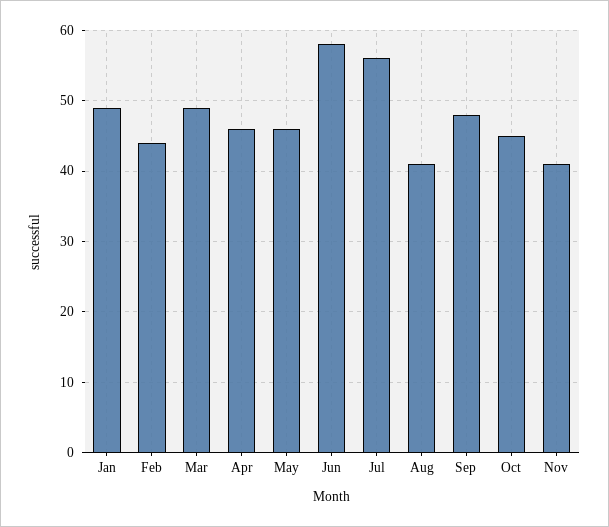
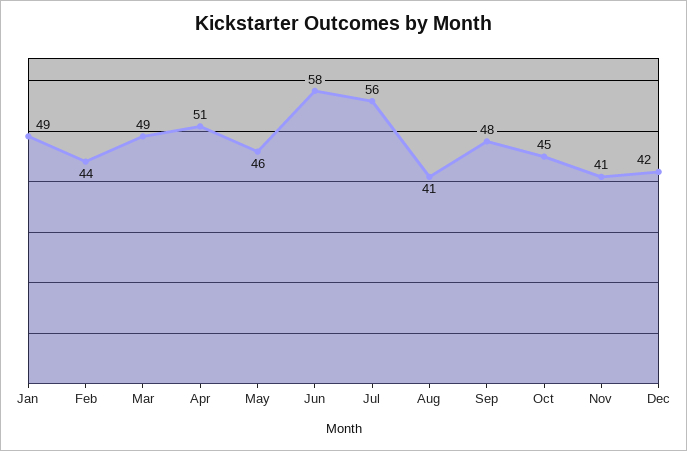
Apr: 46 -> 51
Dec: none -> 42

